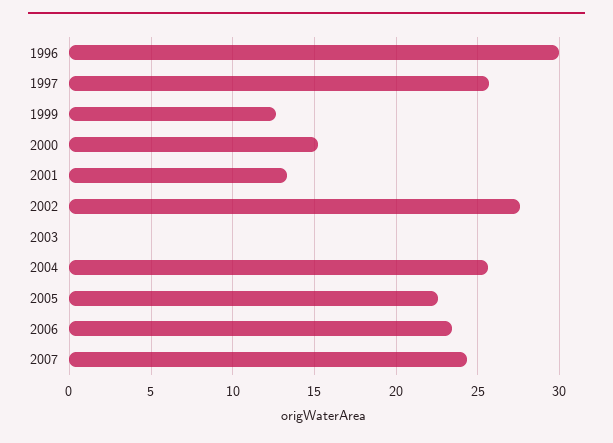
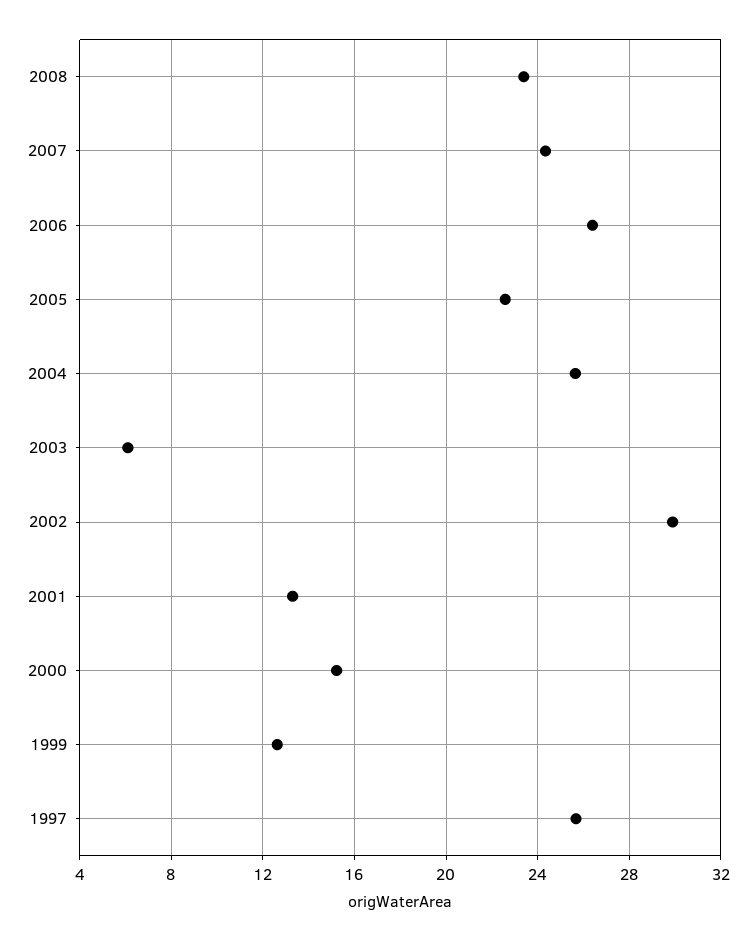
1996: 30 -> none
2002: 27.5 -> 30
2003: 0 -> 6
2006: 23.5 -> 26.5
2008: none -> 23.5

